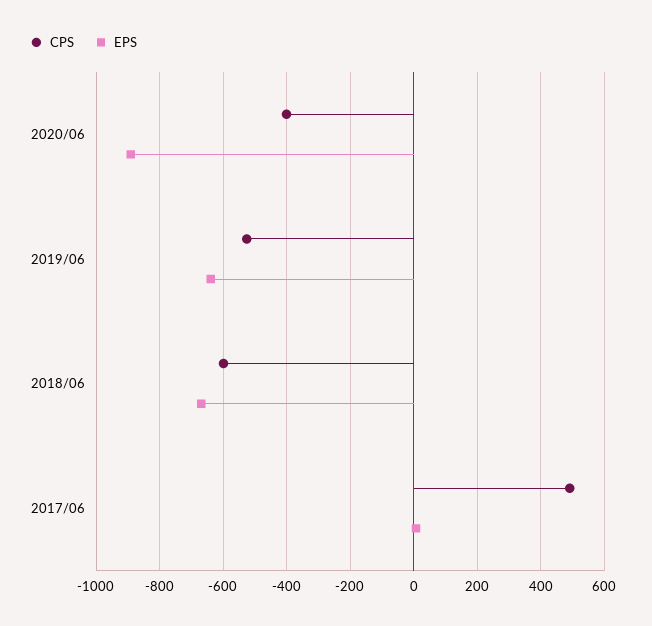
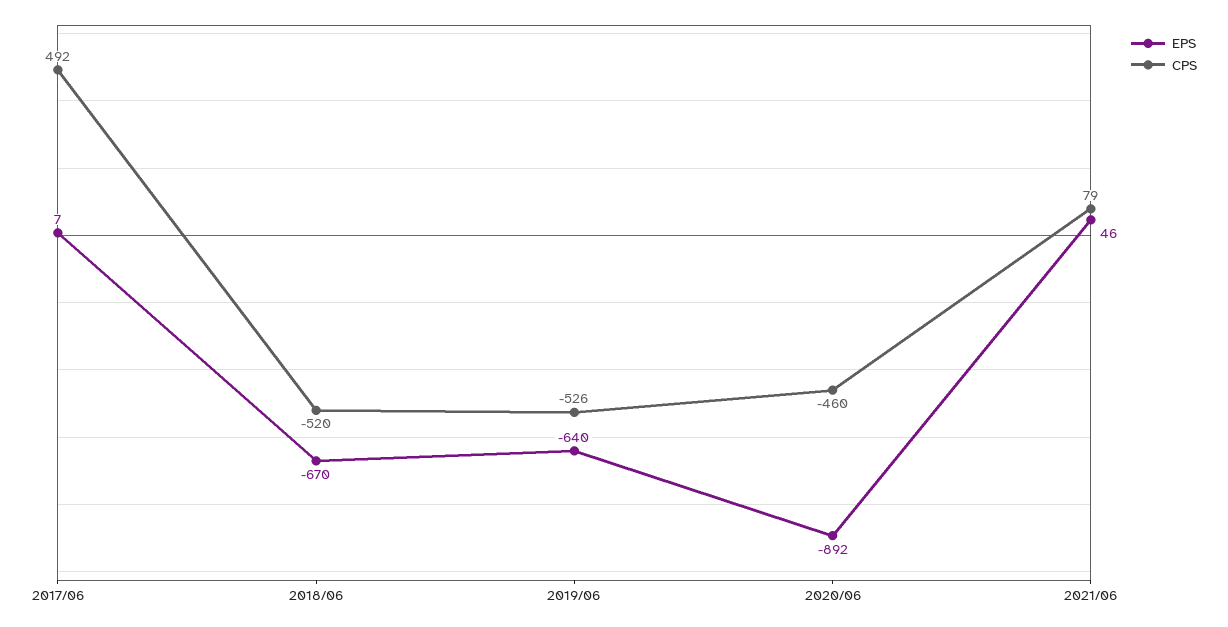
CPS, 2020/06: -400 -> -460
CPS, 2018/06: -600 -> -520
EPS, 2021/06: none -> 46
CPS, 2021/06: none -> 79

